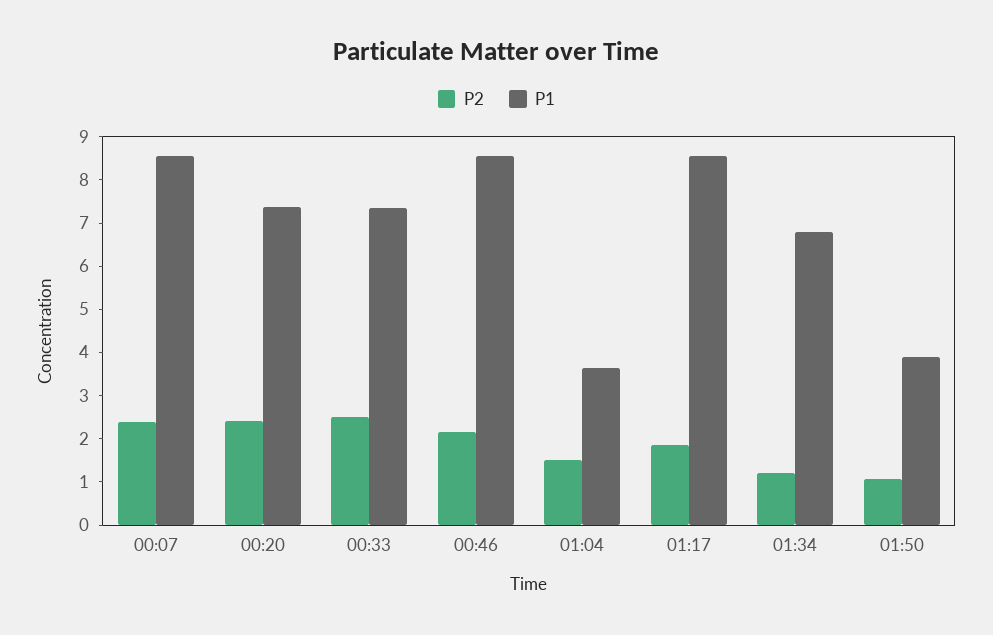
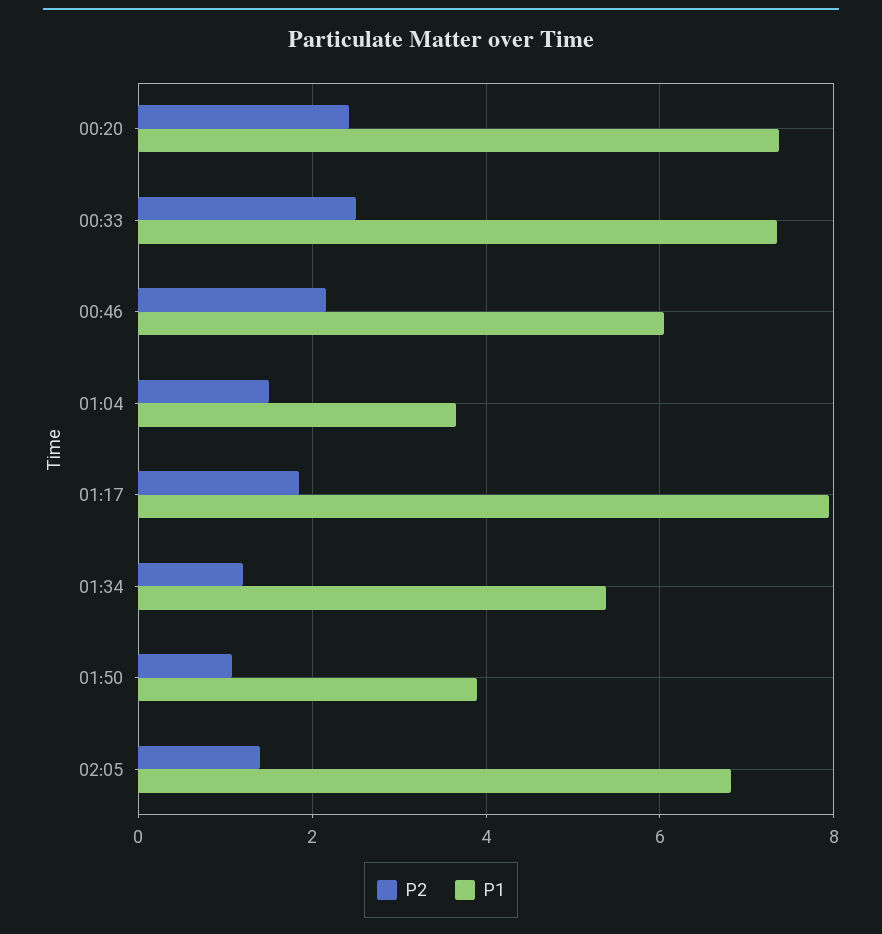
P2, 00:07: 2.4 -> none
P1, 00:07: 8.6 -> none
P1, 00:46: 8.6 -> 6
P1, 01:17: 8.6 -> 8
P1, 01:34: 6.8 -> 5.4
P2, 02:05: none -> 1.4
P1, 02:05: none -> 6.8

